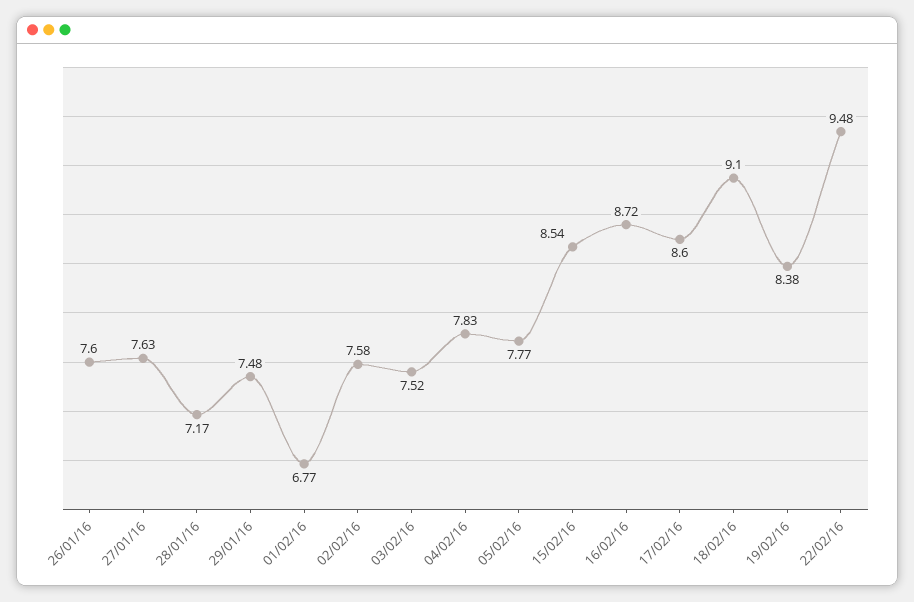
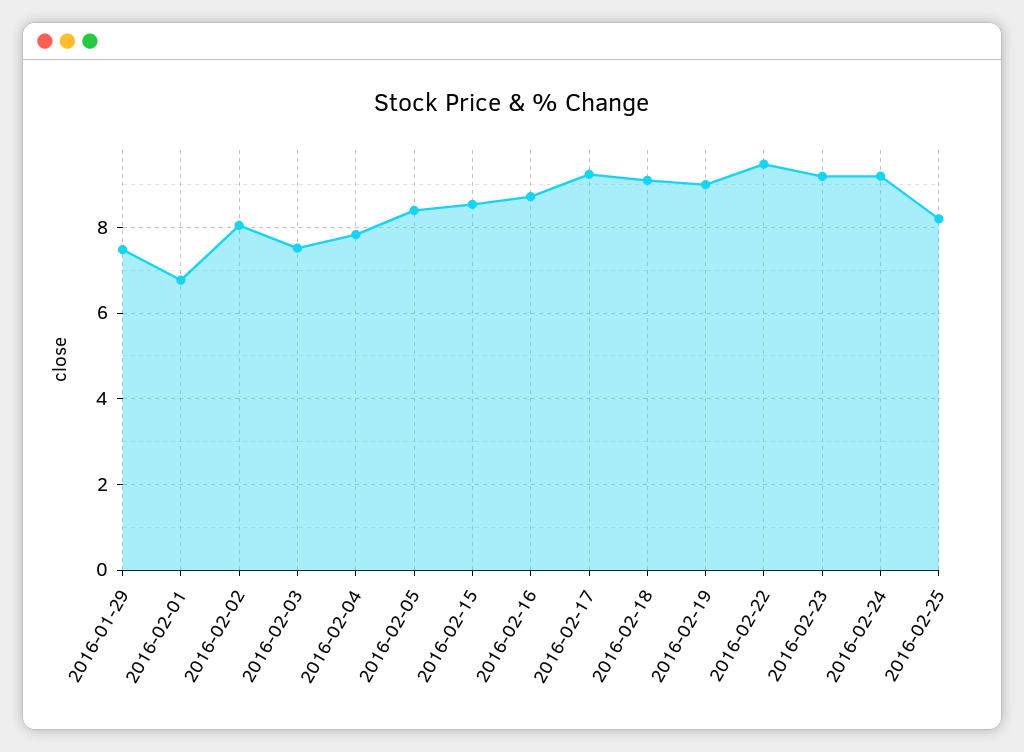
26/01/16: 7.6 -> none
27/01/16: 7.63 -> none
28/01/16: 7.17 -> none
02/02/16: 7.58 -> 8
05/02/16: 7.77 -> 8.4
17/02/16: 8.6 -> 9.2
19/02/16: 8.38 -> 9
2016-02-23: none -> 9.2
2016-02-24: none -> 9.2
2016-02-25: none -> 8.2

